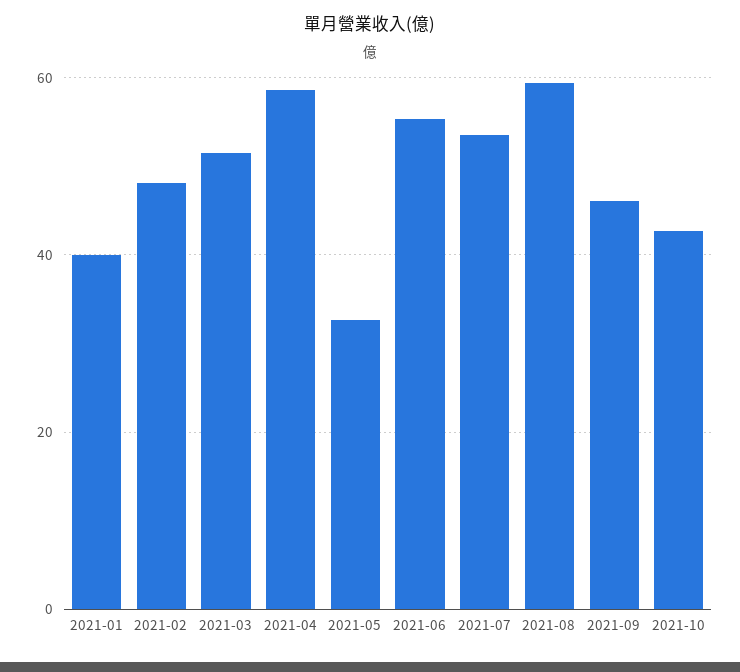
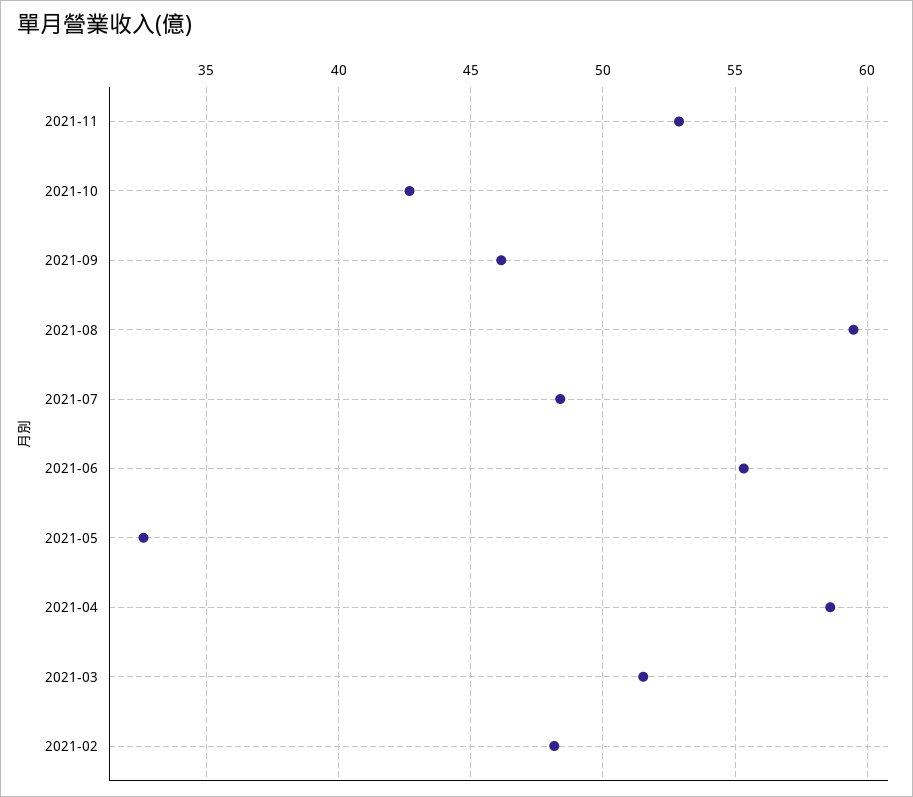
2021-01: 40 -> none
2021-07: 54 -> 48.5
2021-11: none -> 53

